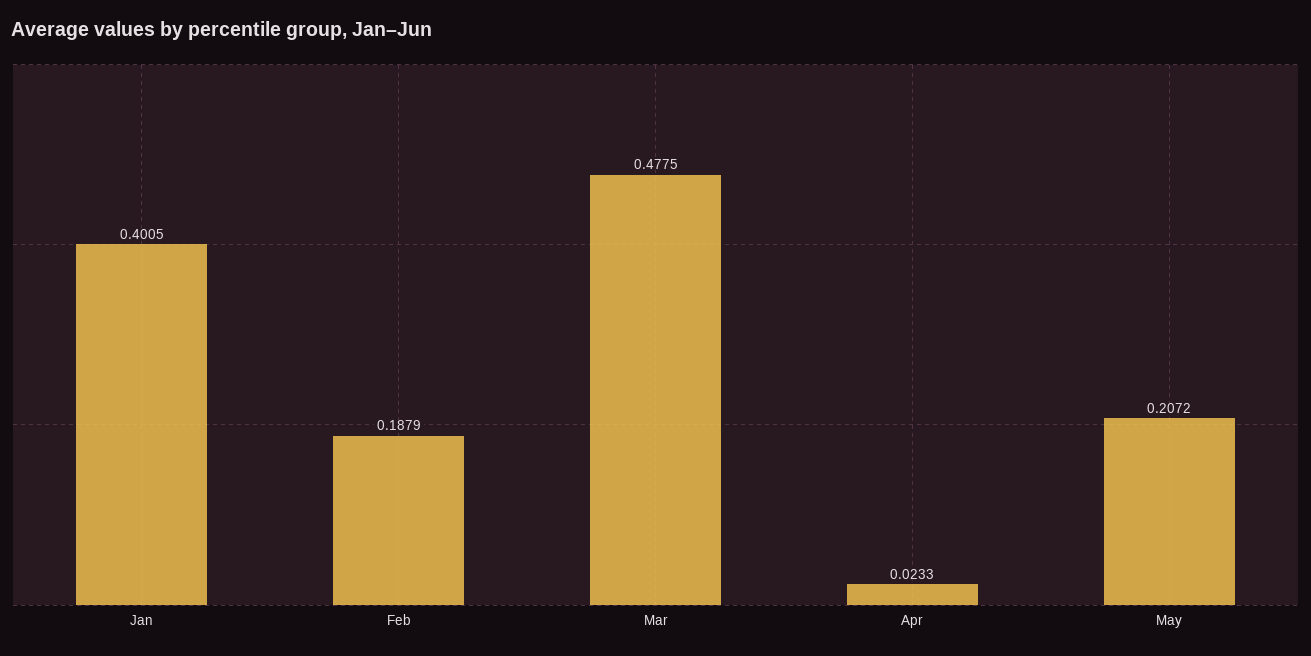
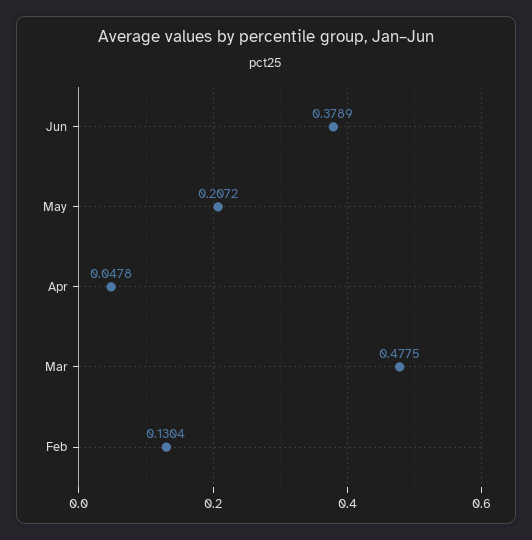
Jan: 0.4005 -> none
Feb: 0.1879 -> 0.1304
Apr: 0.0233 -> 0.0478
Jun: none -> 0.3789

